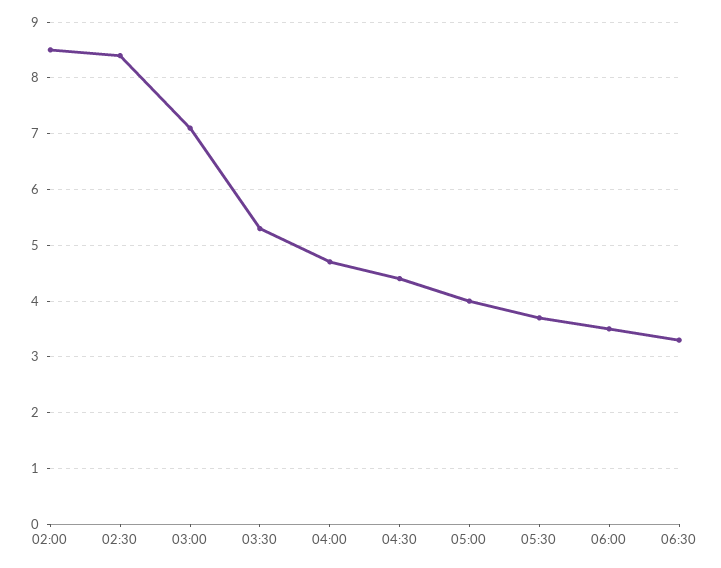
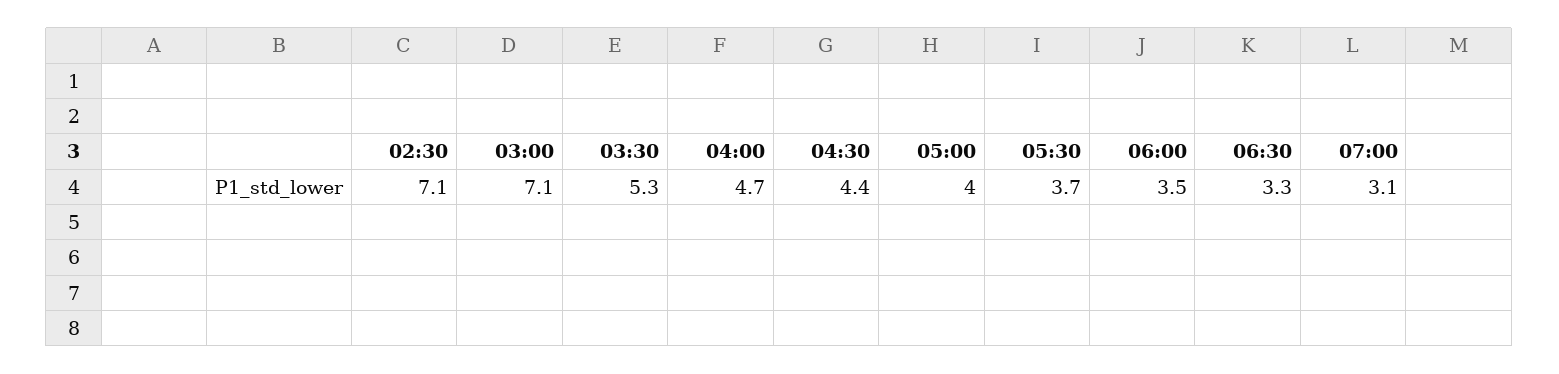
02:00: 8.5 -> none
02:30: 8.5 -> 7.1
07:00: none -> 3.1

